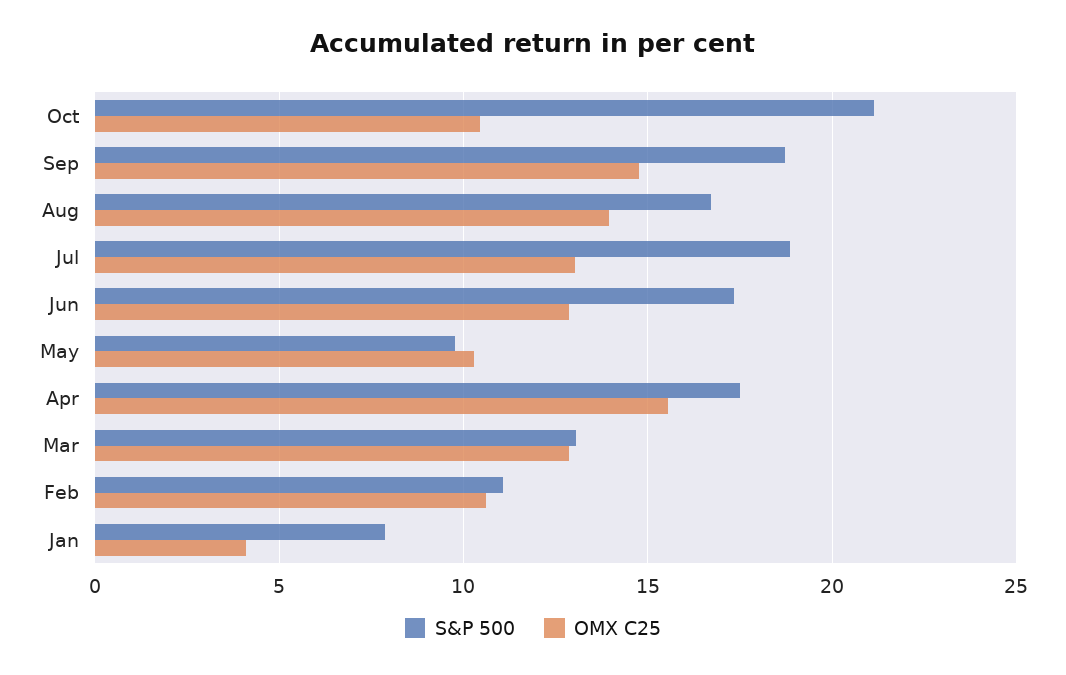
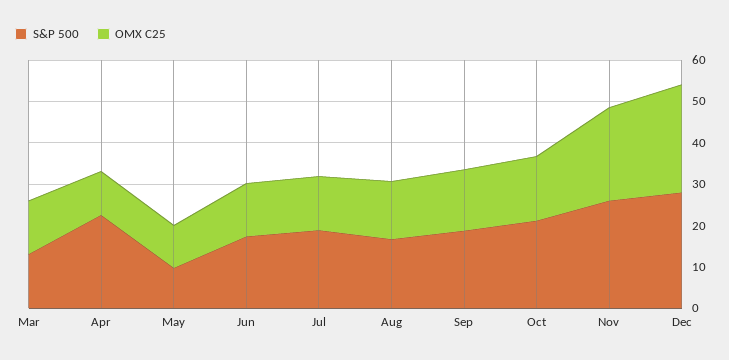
OMX C25, Oct: 10.5 -> 16
S&P 500, Apr: 17.5 -> 22
OMX C25, Apr: 15.5 -> 10
S&P 500, Feb: 11 -> none
OMX C25, Feb: 10.5 -> none
S&P 500, Jan: 8 -> none
OMX C25, Jan: 4 -> none
S&P 500, Nov: none -> 26
OMX C25, Nov: none -> 22
S&P 500, Dec: none -> 28
OMX C25, Dec: none -> 26

